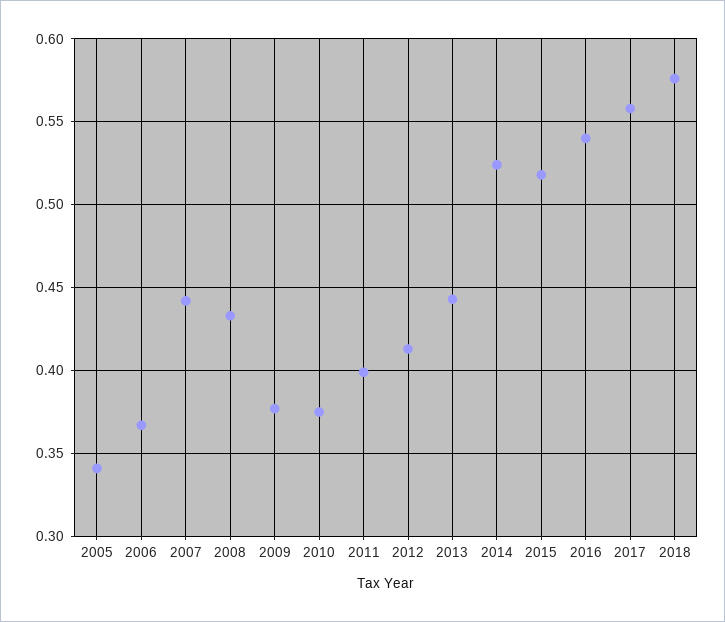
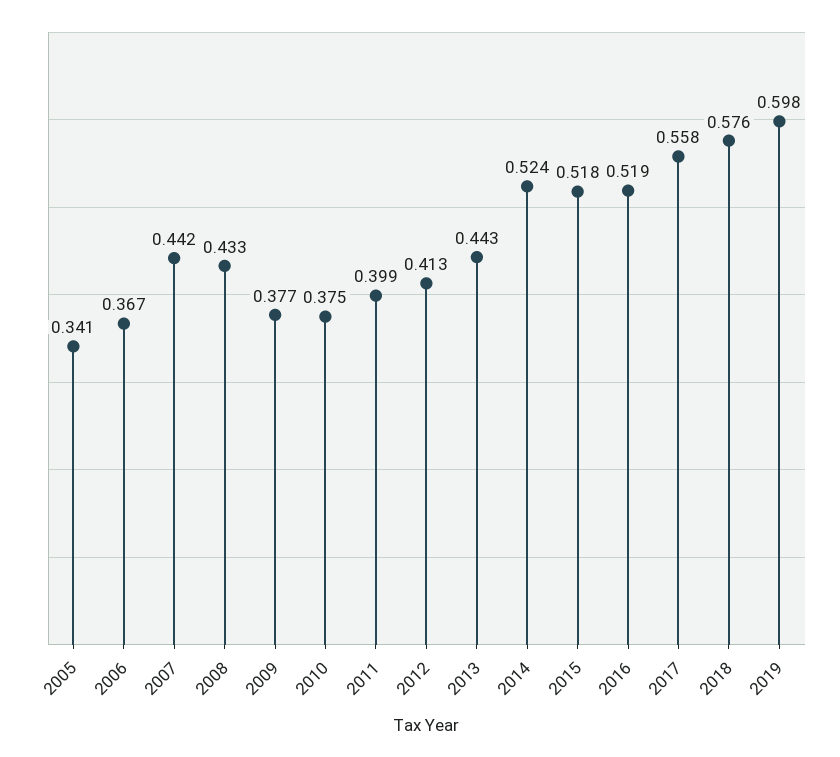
2016: 0.54 -> 0.519
2019: none -> 0.598

